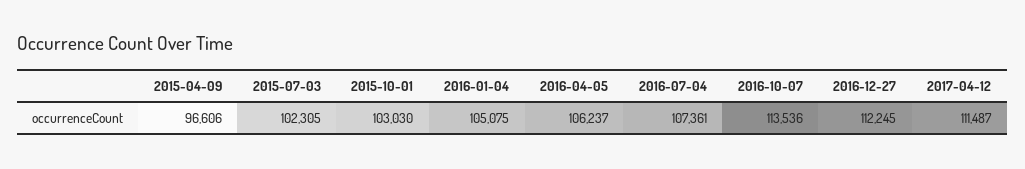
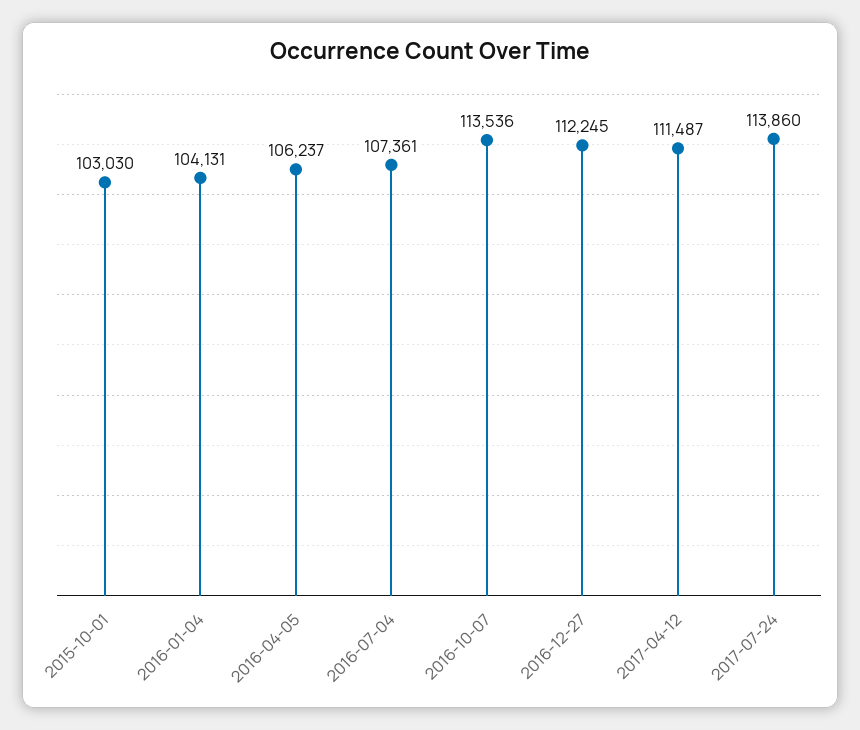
2015-04-09: 96606 -> none
2015-07-03: 102305 -> none
2016-01-04: 105075 -> 104131
2017-07-24: none -> 113860

